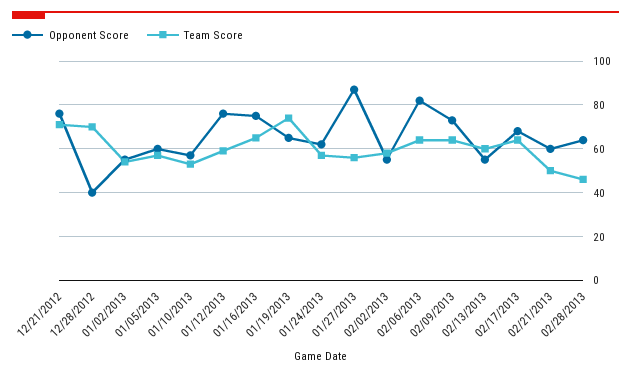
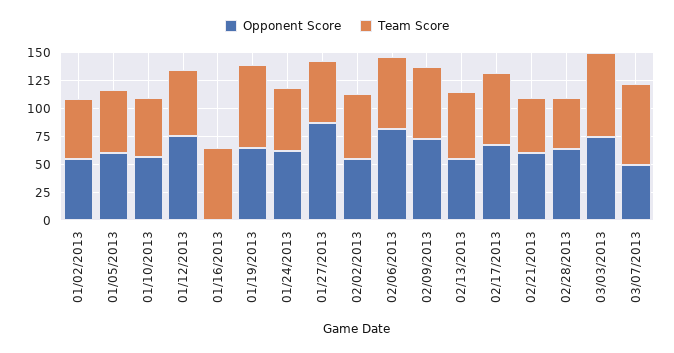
Opponent Score, 12/21/2012: 75 -> none
Team Score, 12/21/2012: 70 -> none
Opponent Score, 12/28/2012: 40 -> none
Team Score, 12/28/2012: 70 -> none
Opponent Score, 01/16/2013: 75 -> 0
Opponent Score, 03/03/2013: none -> 75
Team Score, 03/03/2013: none -> 75
Opponent Score, 03/07/2013: none -> 50
Team Score, 03/07/2013: none -> 75

